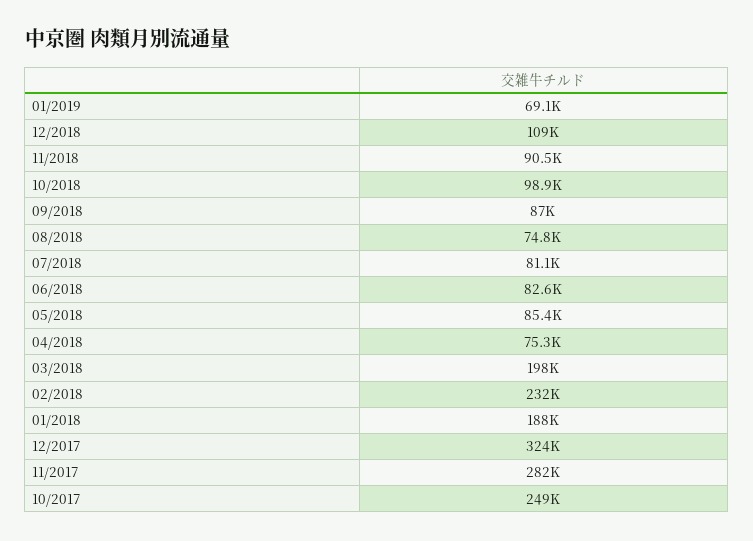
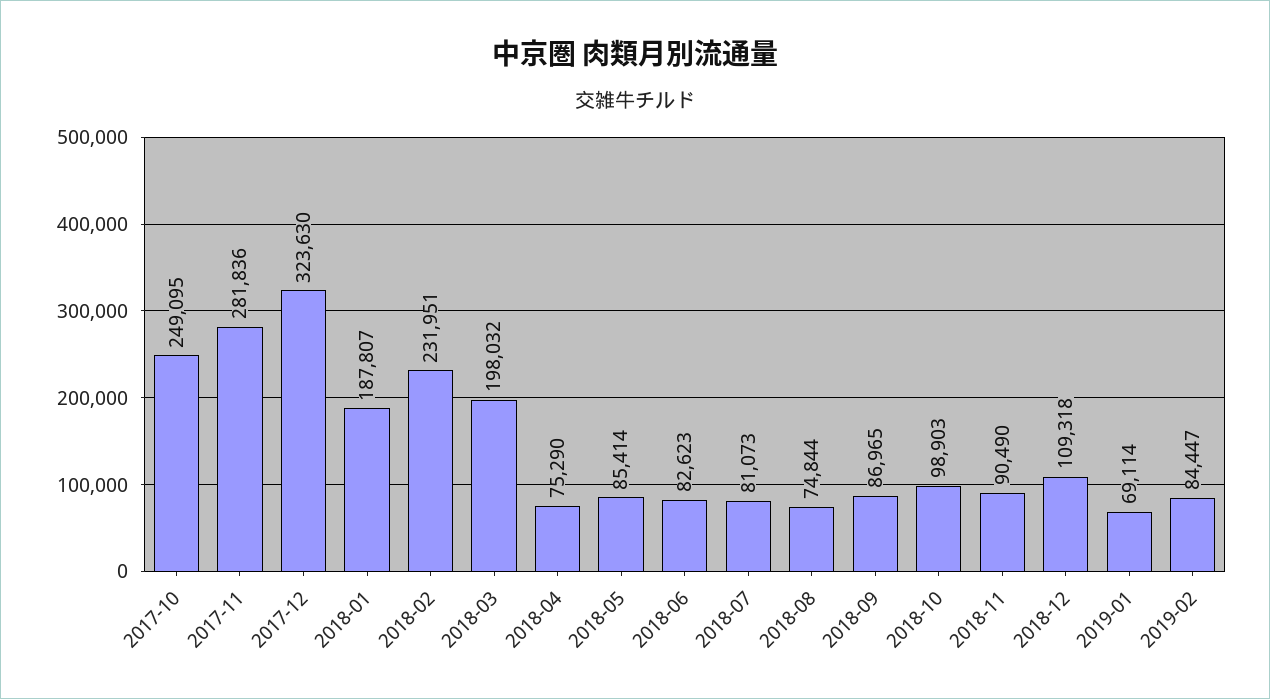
2019-02: none -> 84447

